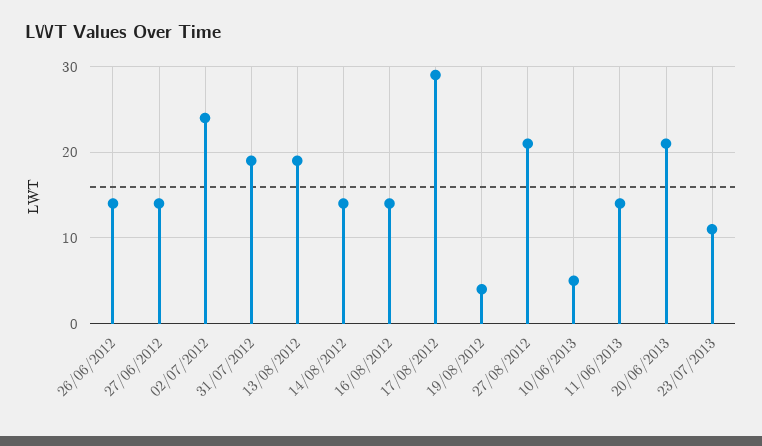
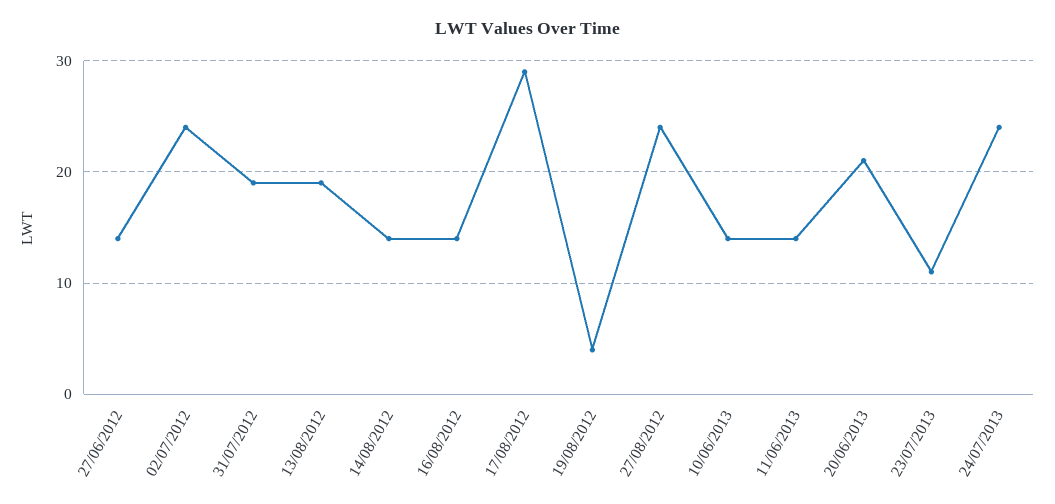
26/06/2012: 14 -> none
27/08/2012: 21 -> 24
10/06/2013: 5 -> 14
24/07/2013: none -> 24

